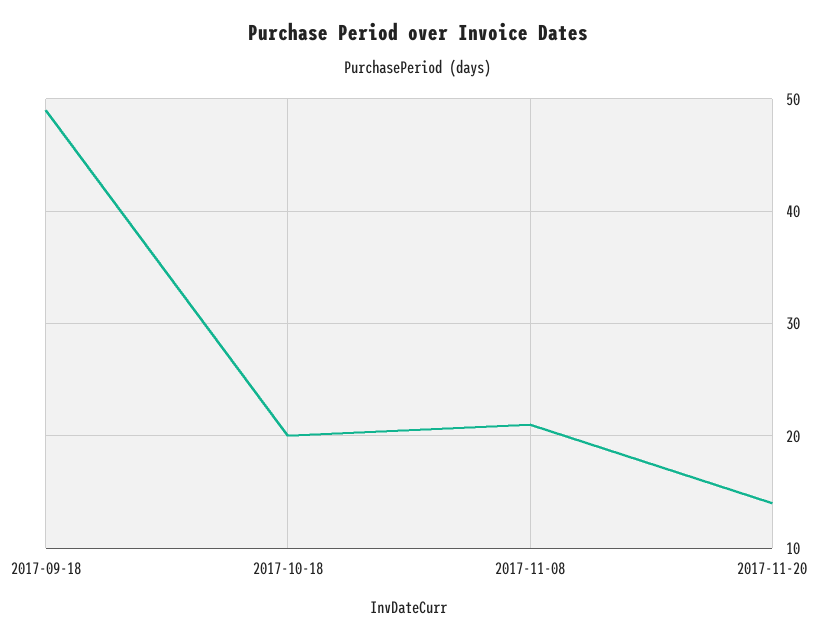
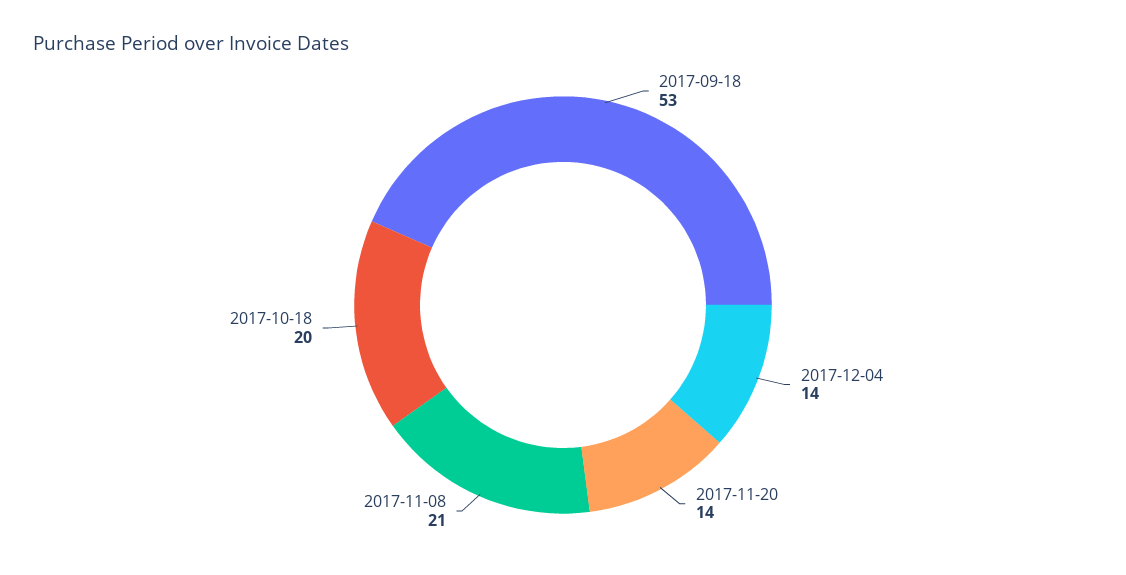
2017-09-18: 49 -> 53
2017-12-04: none -> 14

